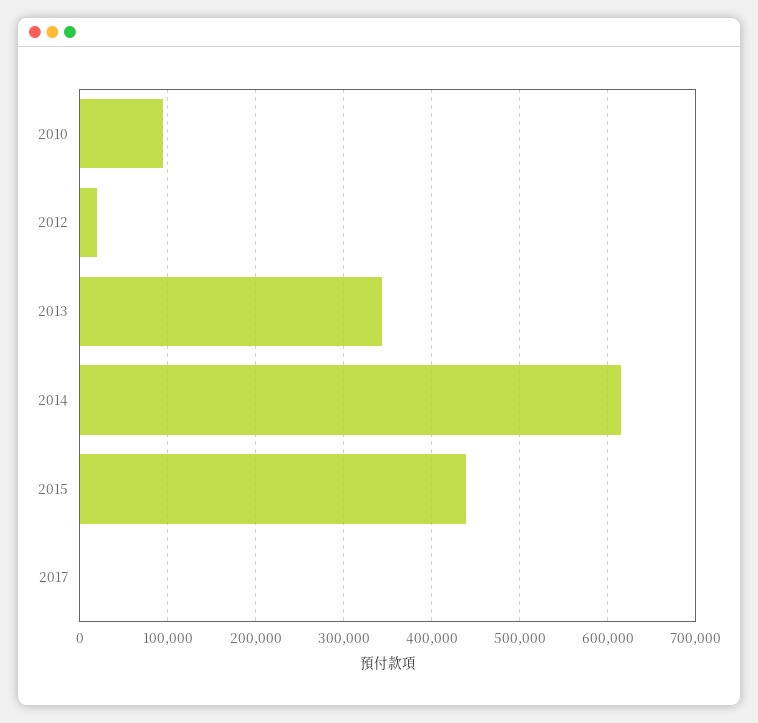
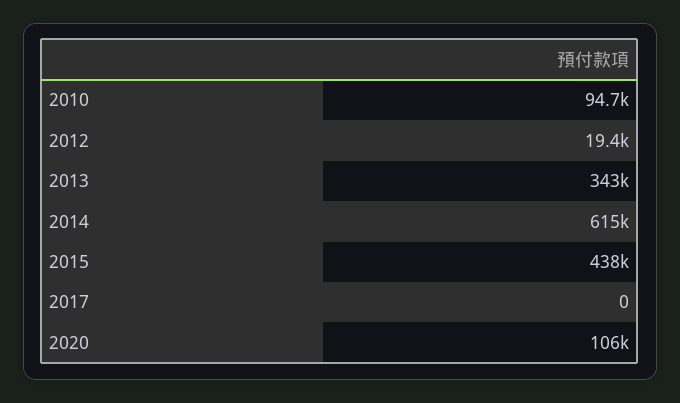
2020: none -> 106000

